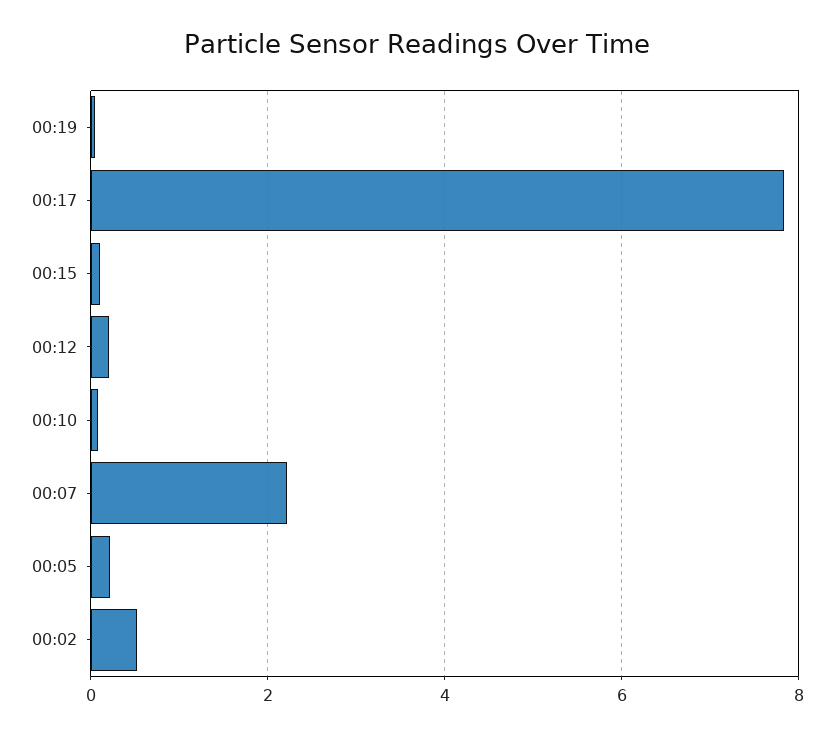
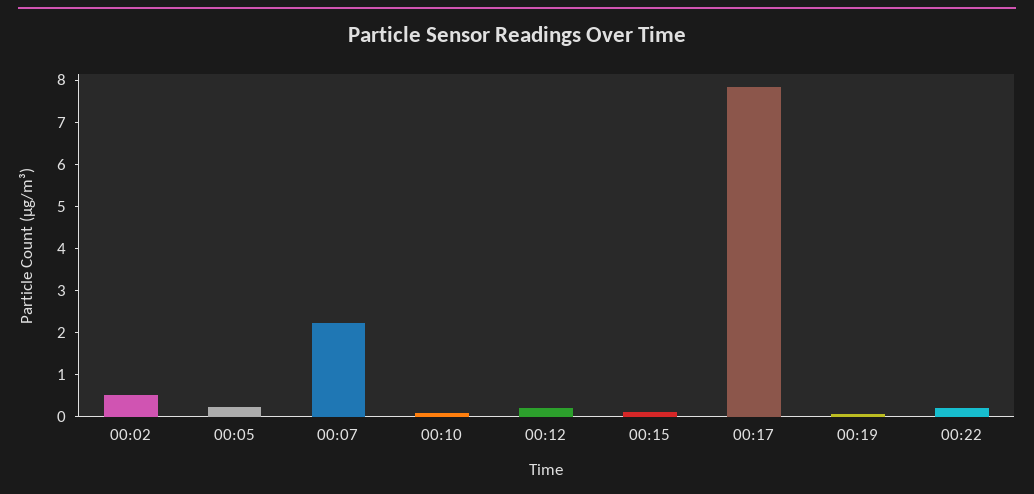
00:22: none -> 0.2

